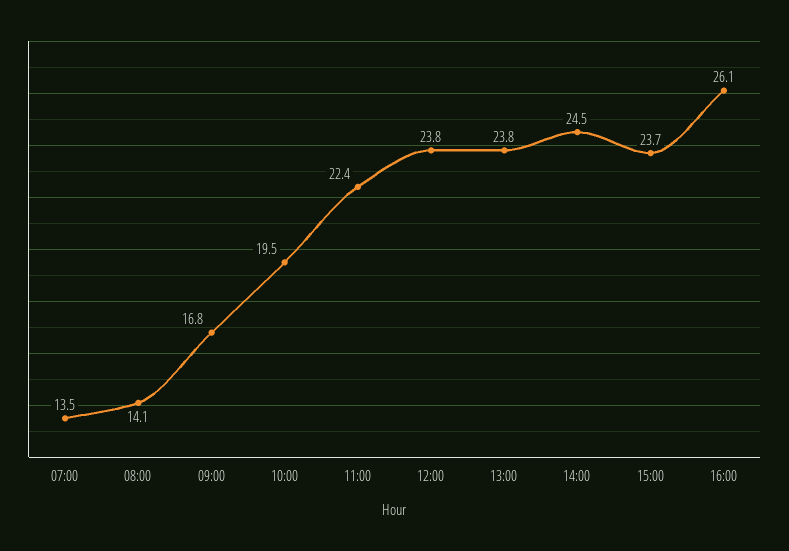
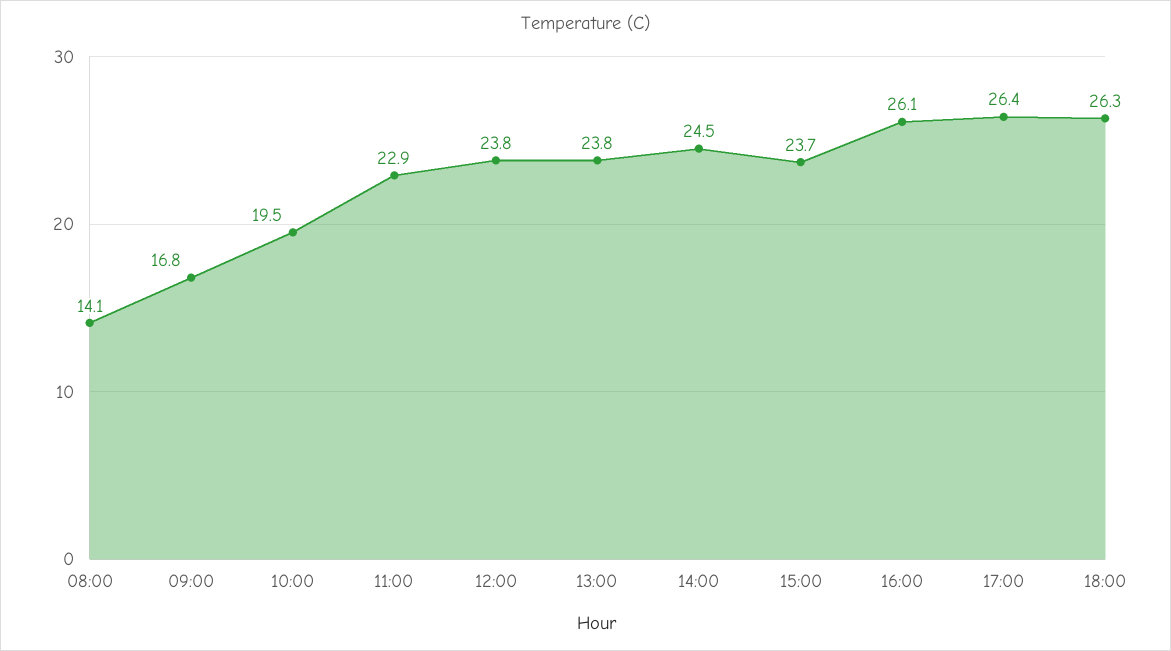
07:00: 13.5 -> none
11:00: 22.4 -> 22.9
17:00: none -> 26.4
18:00: none -> 26.3

